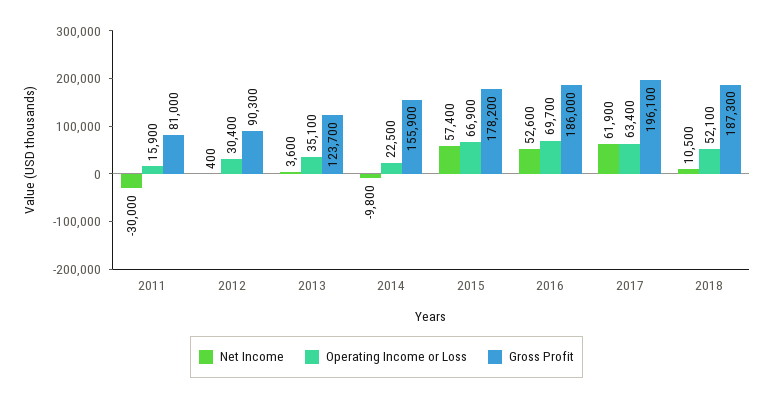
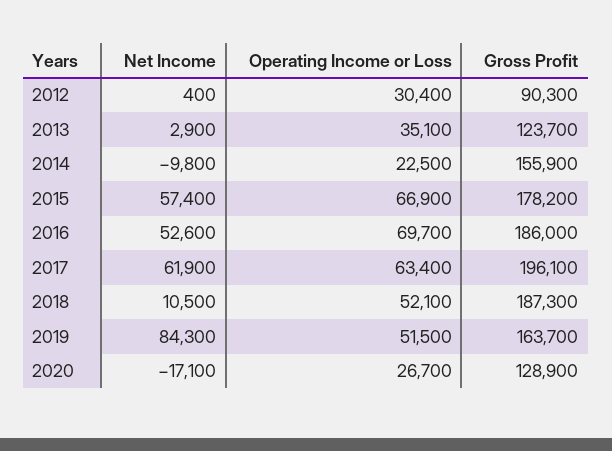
Net Income, 2011: -30000 -> none
Operating Income or Loss, 2011: 15900 -> none
Gross Profit, 2011: 81000 -> none
Net Income, 2013: 3600 -> 2900
Net Income, 2019: none -> 84300
Operating Income or Loss, 2019: none -> 51500
Gross Profit, 2019: none -> 163700
Net Income, 2020: none -> -17100
Operating Income or Loss, 2020: none -> 26700
Gross Profit, 2020: none -> 128900

